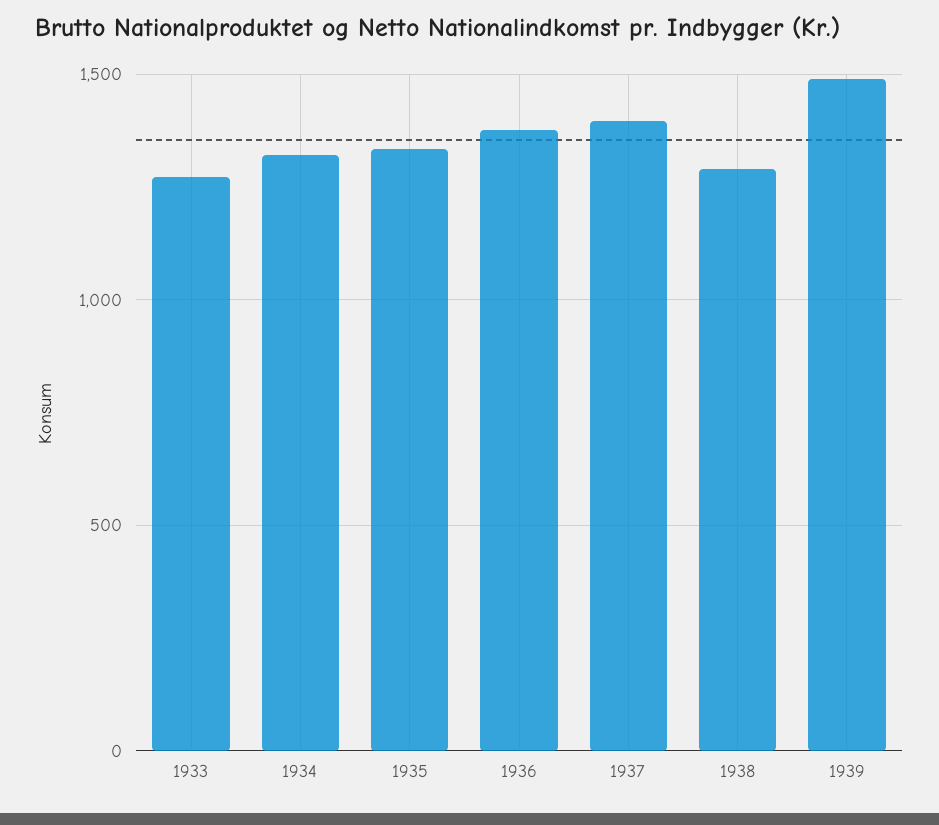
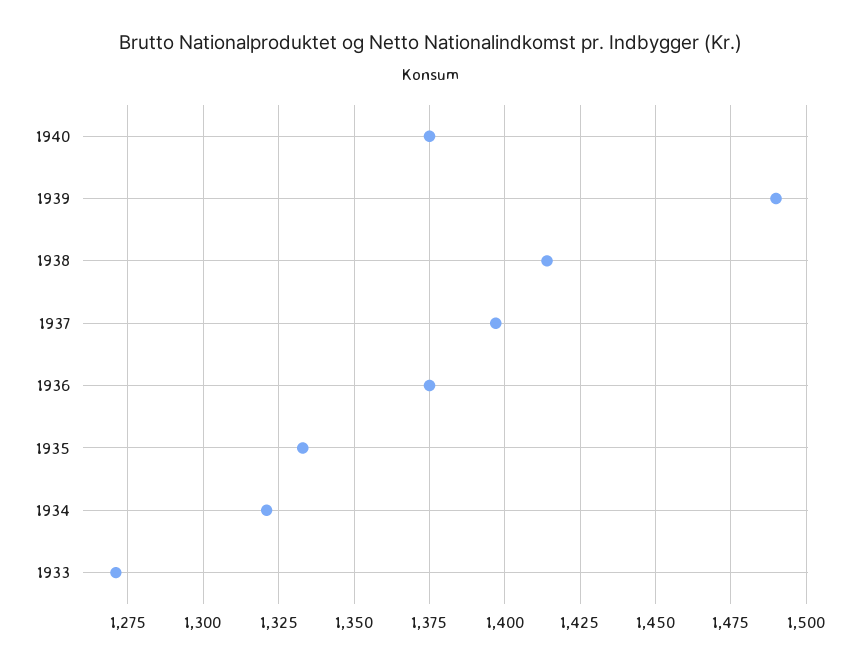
1938: 1300 -> 1415
1940: none -> 1375

